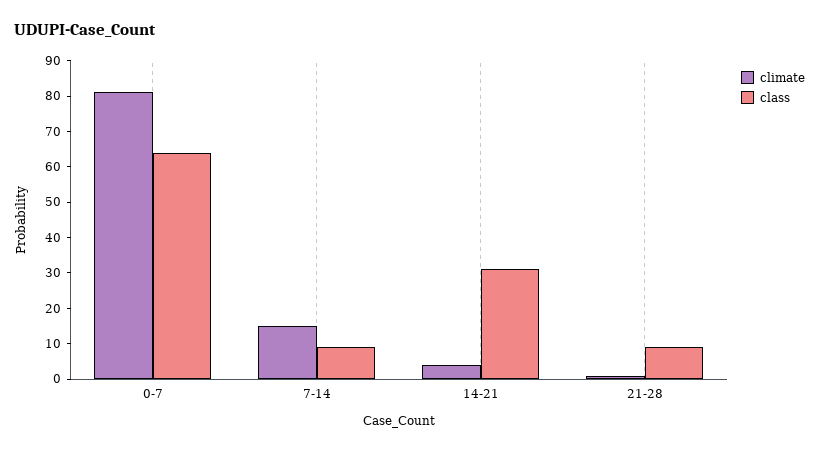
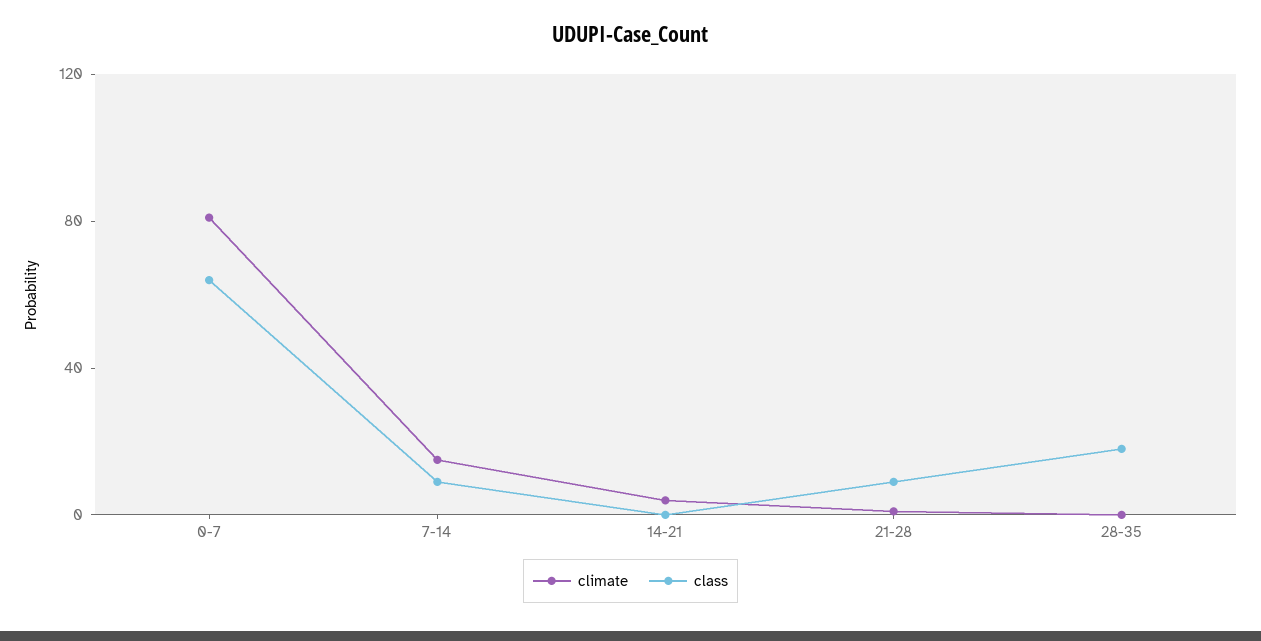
class, 14-21: 30 -> 0
climate, 28-35: none -> 0
class, 28-35: none -> 20

